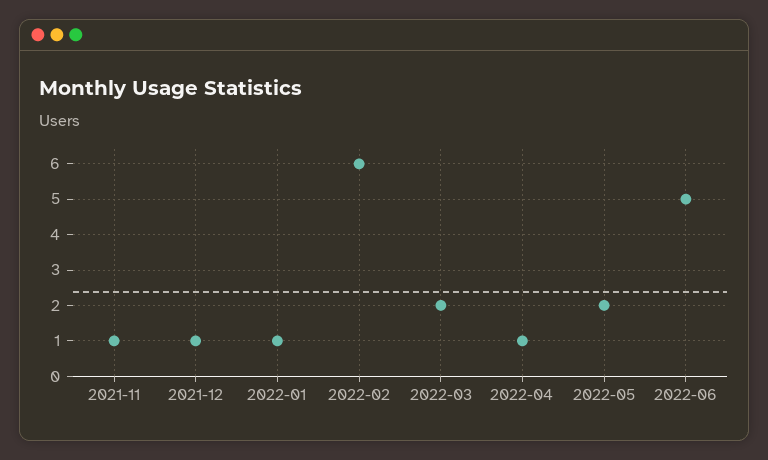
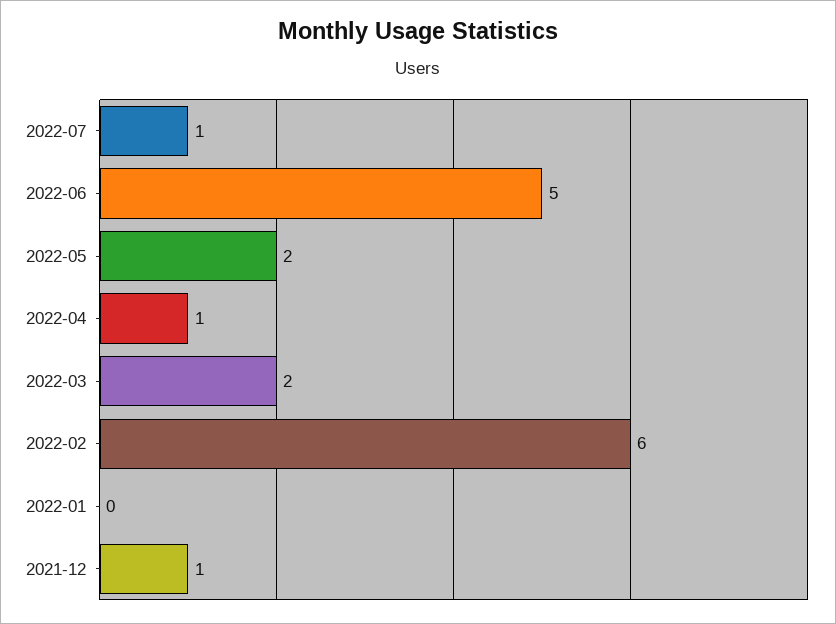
2021-11: 1 -> none
2022-01: 1 -> 0
2022-07: none -> 1

